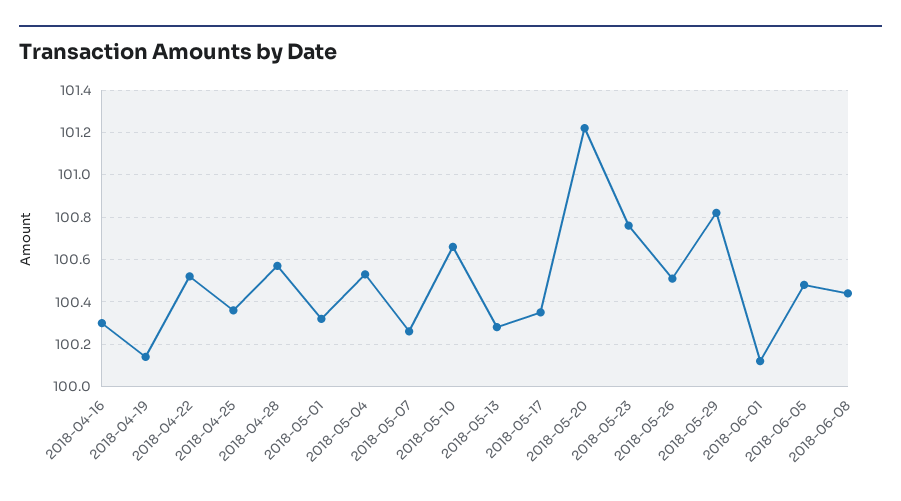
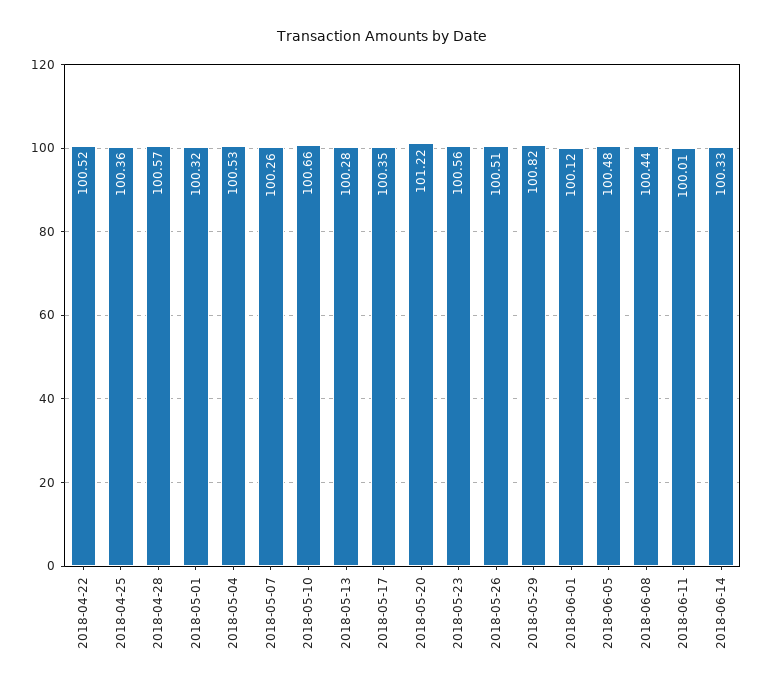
2018-04-16: 100.3 -> none
2018-04-19: 100.15 -> none
2018-05-23: 100.75 -> 100.56
2018-06-11: none -> 100.01
2018-06-14: none -> 100.33

